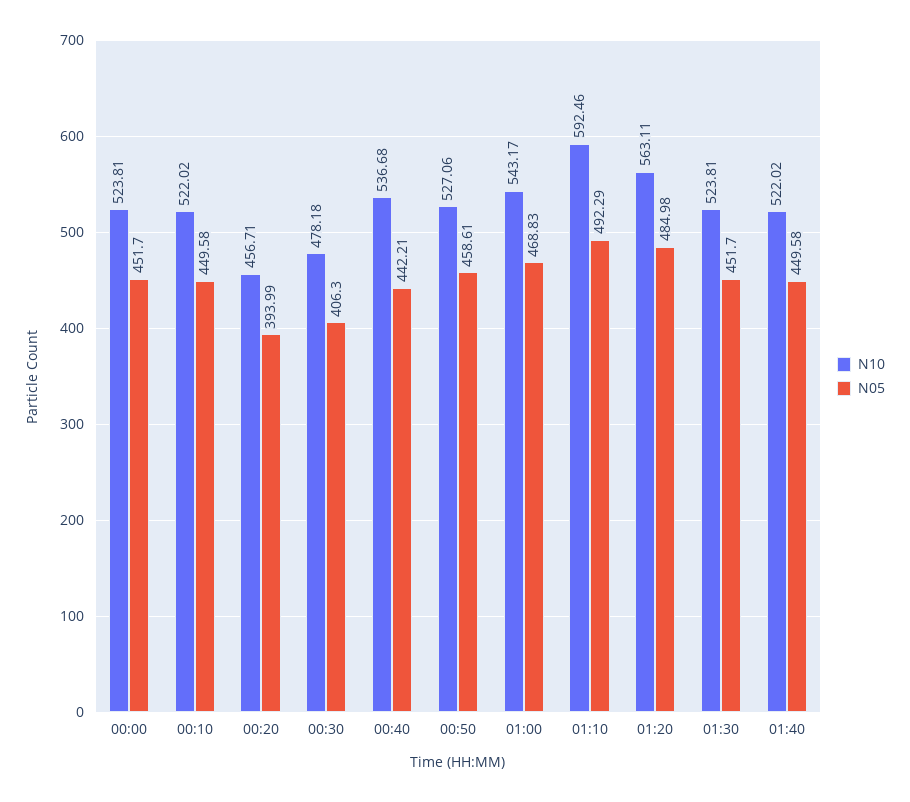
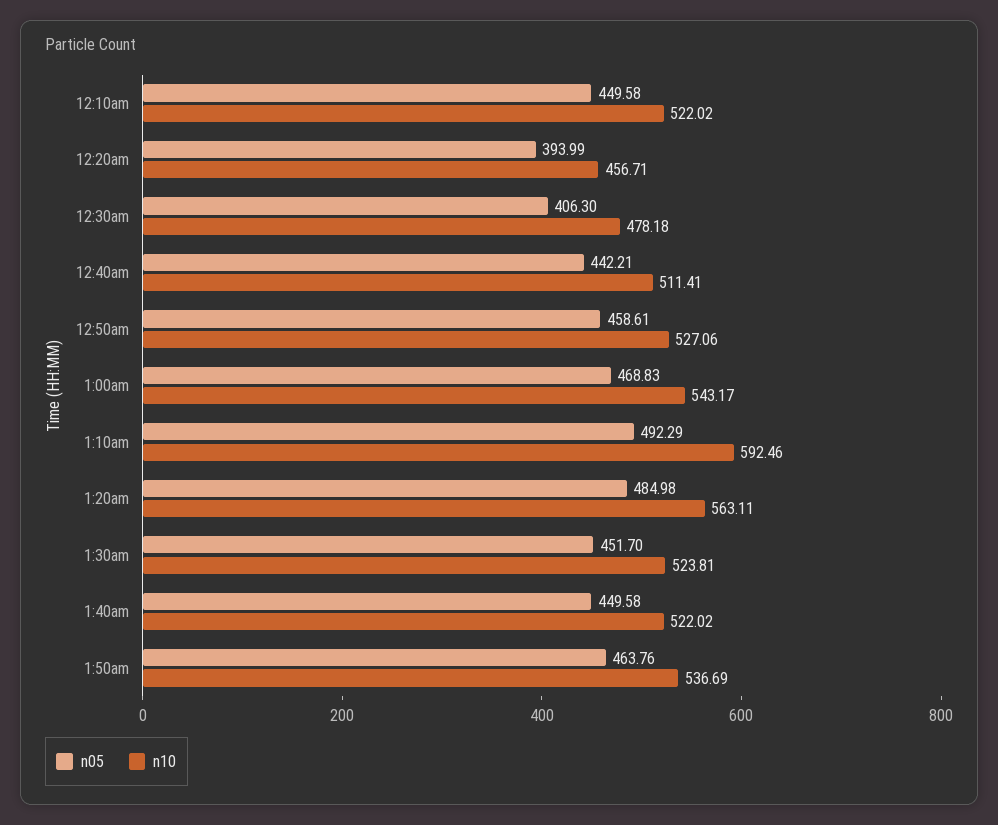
N10, 00:00: 523.81 -> none
N05, 00:00: 451.7 -> none
N10, 00:40: 536.68 -> 511.41
N05, 1:50am: none -> 463.76
N10, 1:50am: none -> 536.69

